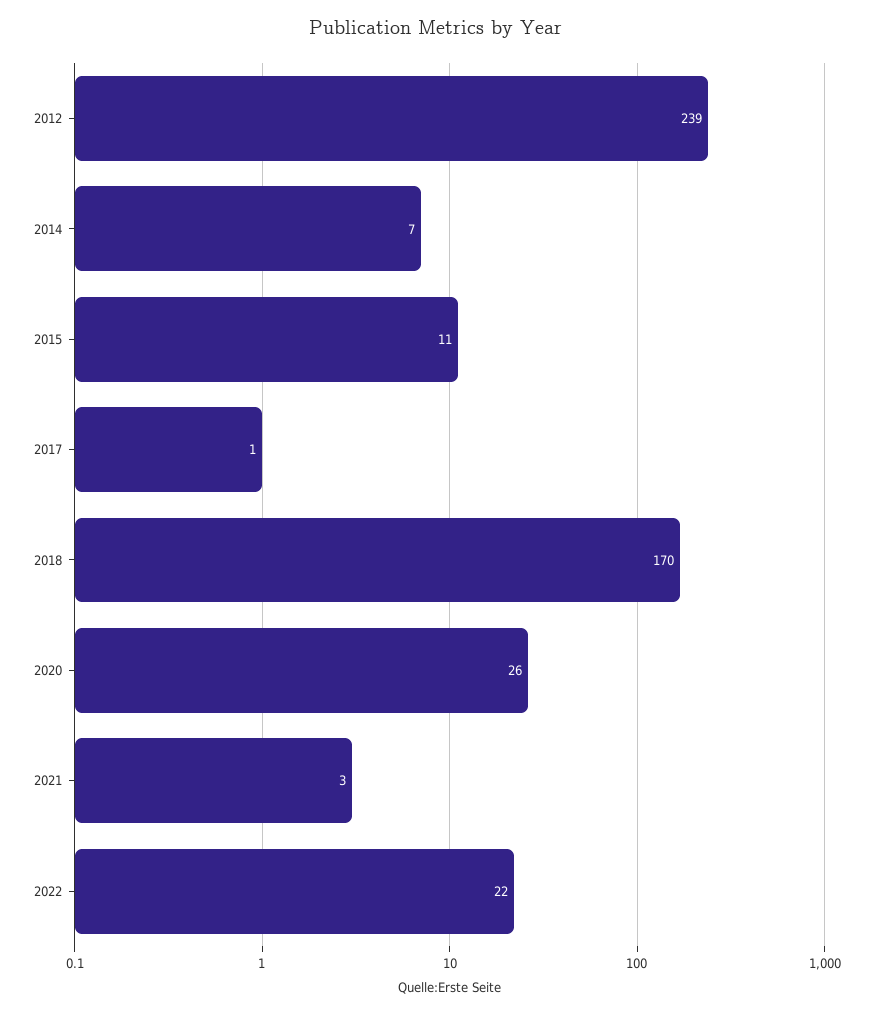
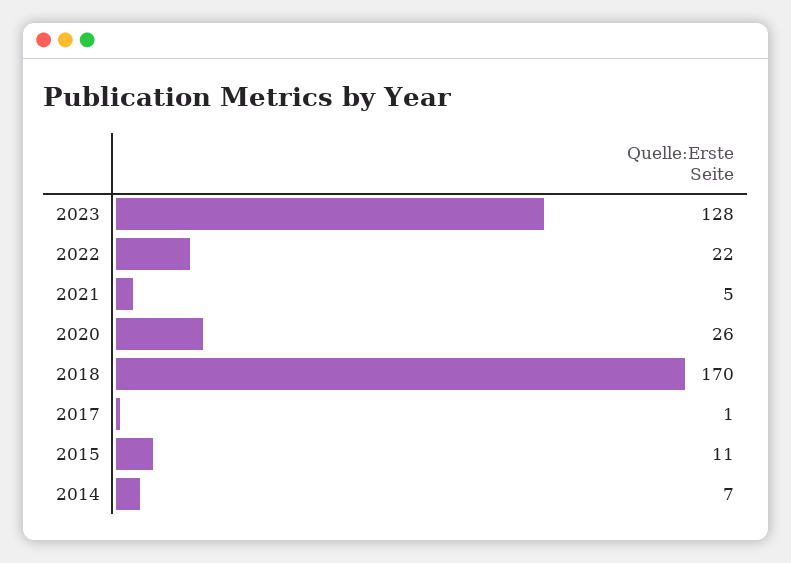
2012: 239 -> none
2021: 3 -> 5
2023: none -> 128

